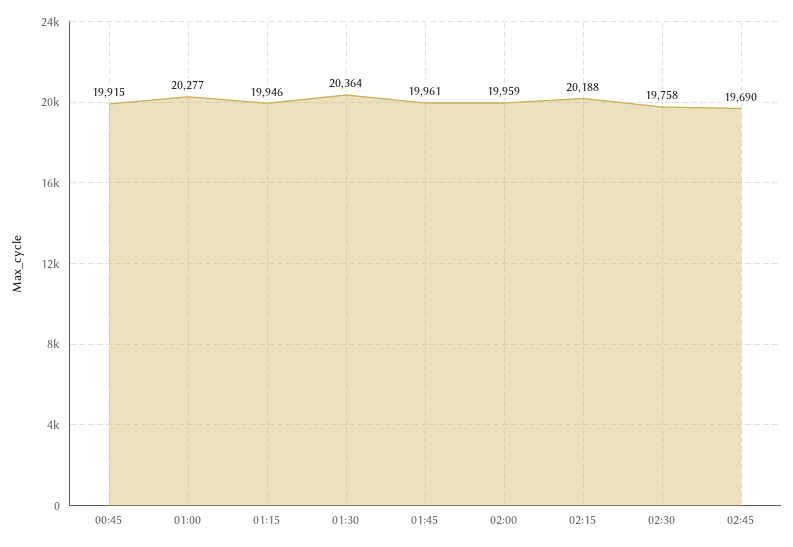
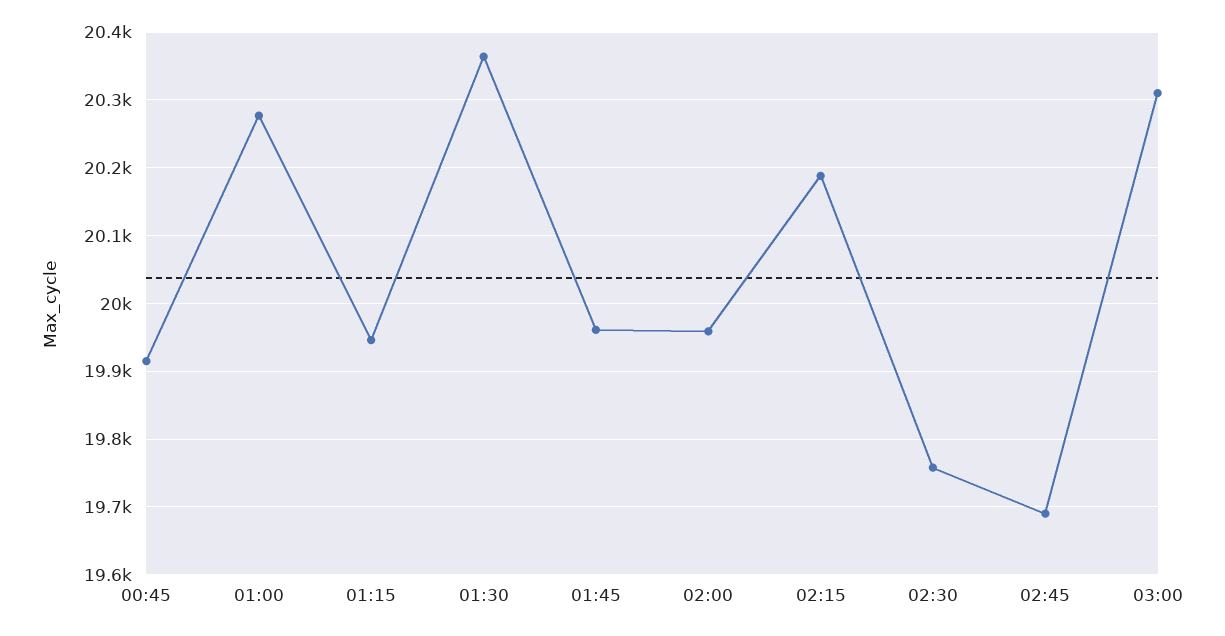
03:00: none -> 20310

